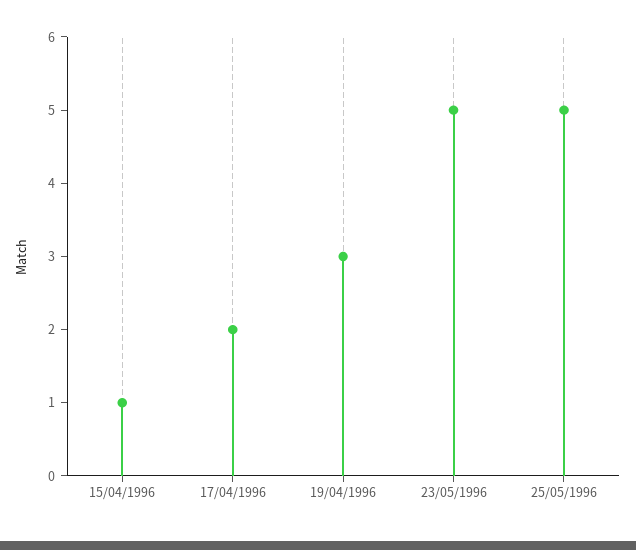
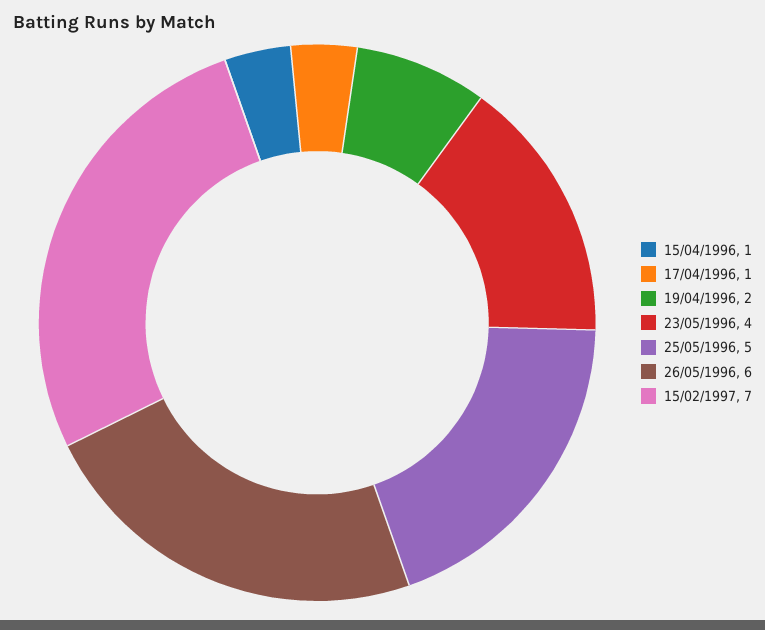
17/04/1996: 2 -> 1
19/04/1996: 3 -> 2
23/05/1996: 5 -> 4
26/05/1996: none -> 6
15/02/1997: none -> 7

